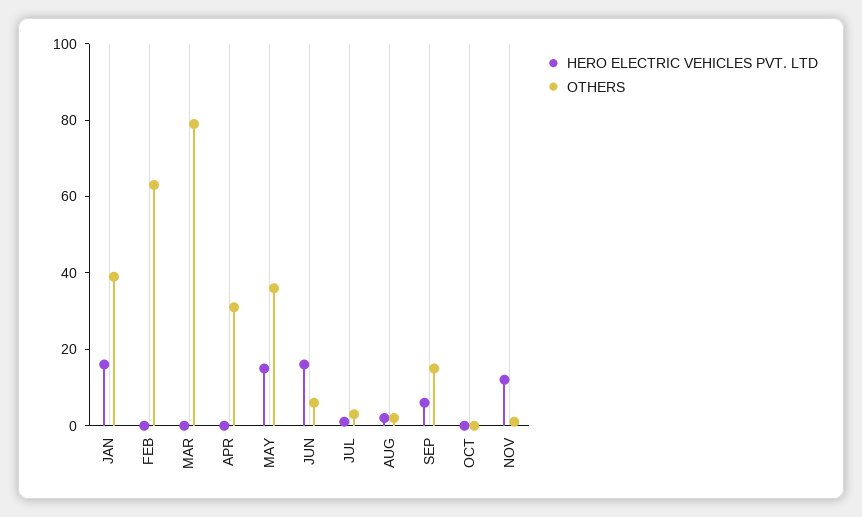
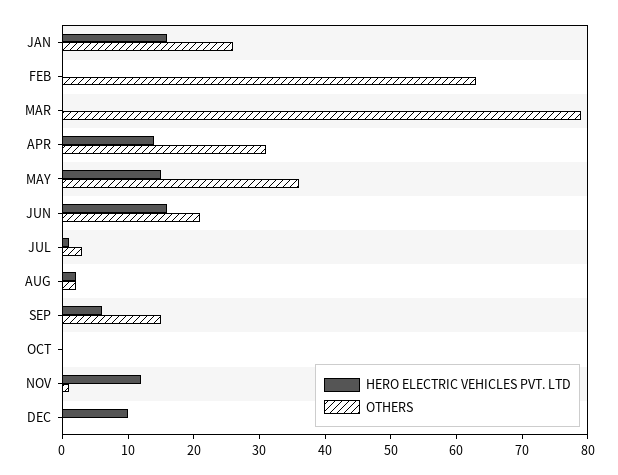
OTHERS, JAN: 40 -> 25
HERO ELECTRIC VEHICLES PVT. LTD, APR: 0 -> 15
OTHERS, JUN: 5 -> 20
HERO ELECTRIC VEHICLES PVT. LTD, DEC: none -> 10
OTHERS, DEC: none -> 0

